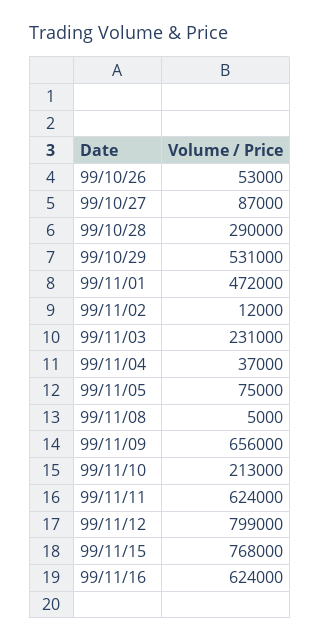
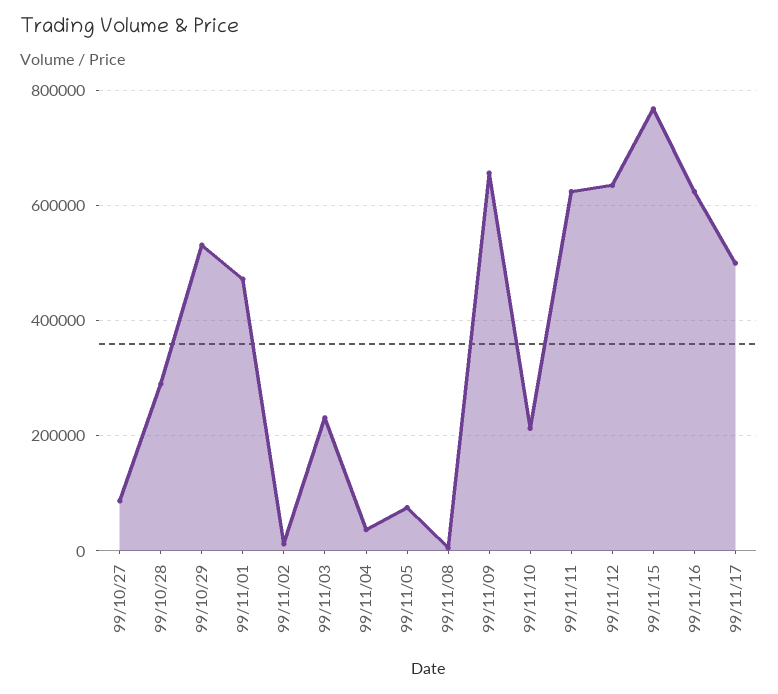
99/10/26: 53000 -> none
99/11/12: 799000 -> 640000
99/11/17: none -> 500000

